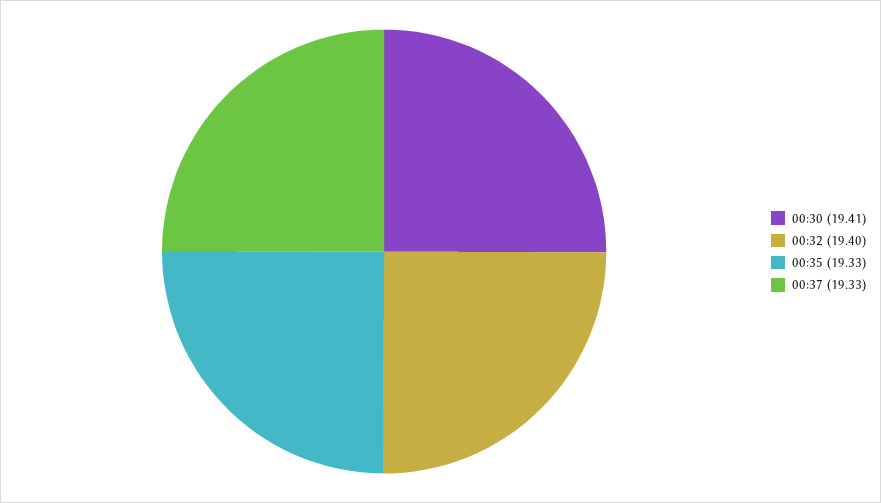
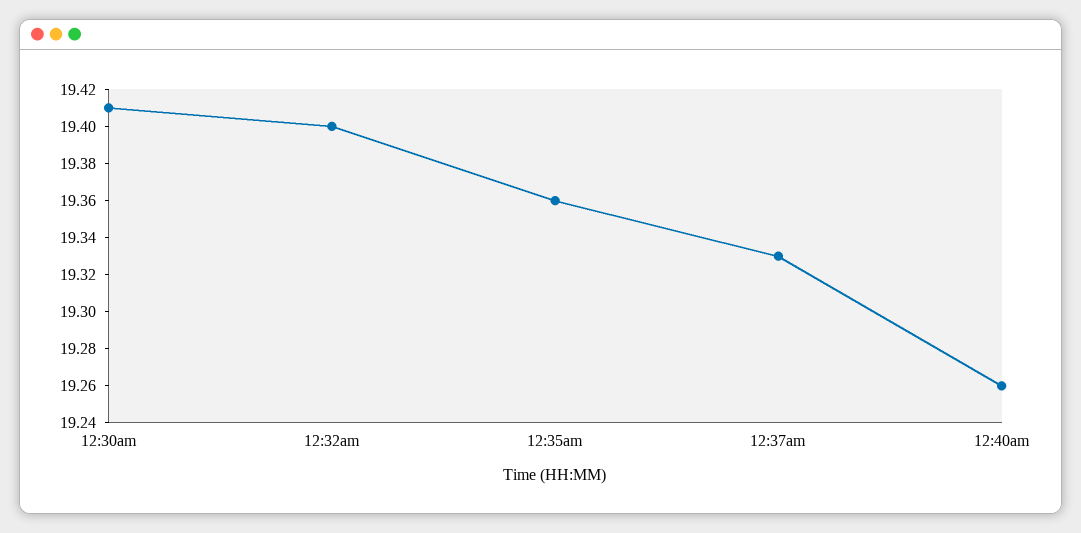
00:35: 19.33 -> 19.36
12:40am: none -> 19.26

